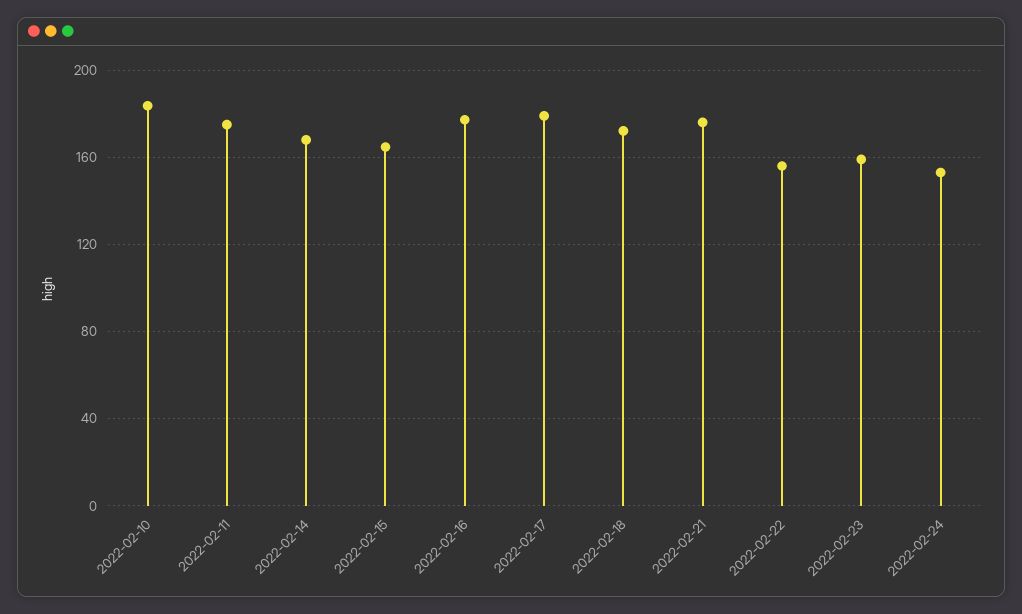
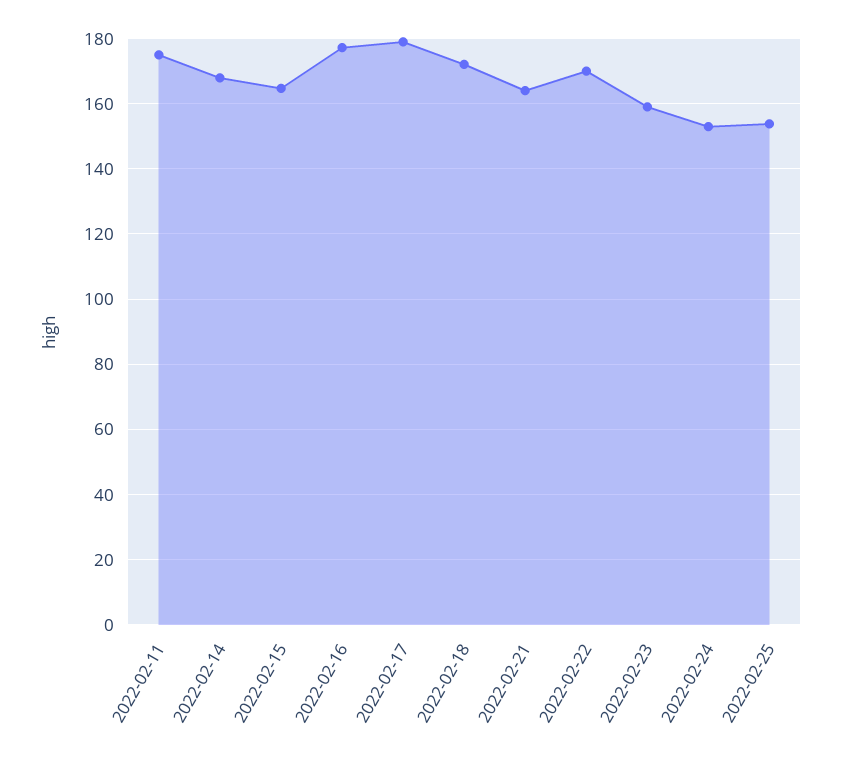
2022-02-10: 185 -> none
2022-02-21: 175 -> 164
2022-02-22: 155 -> 170
2022-02-25: none -> 154

